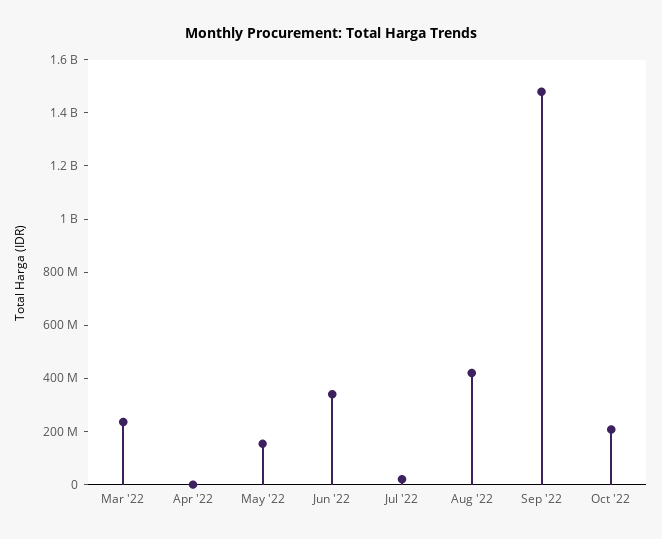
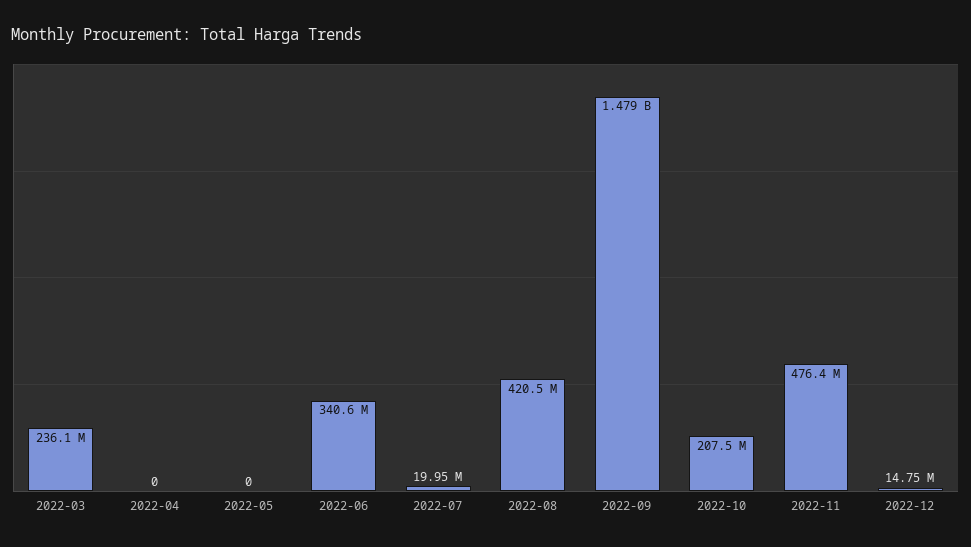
May '22: 150000000 -> 0
2022-11: none -> 476400000
2022-12: none -> 14750000

